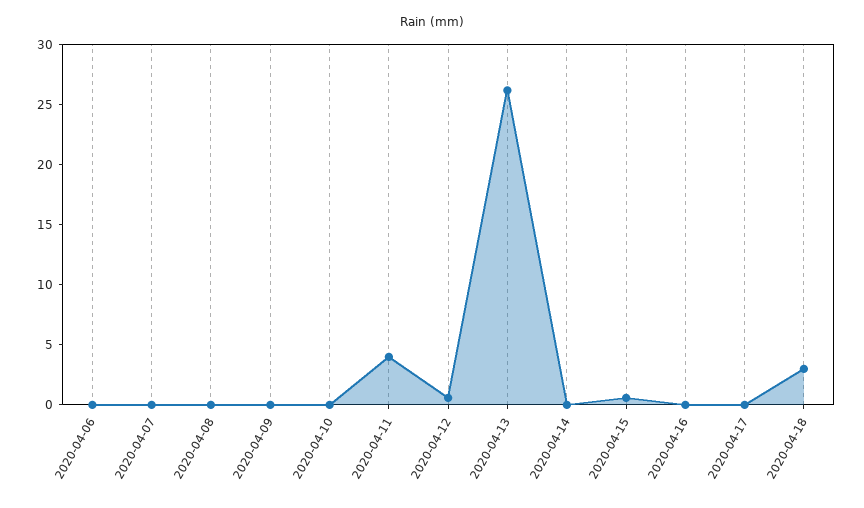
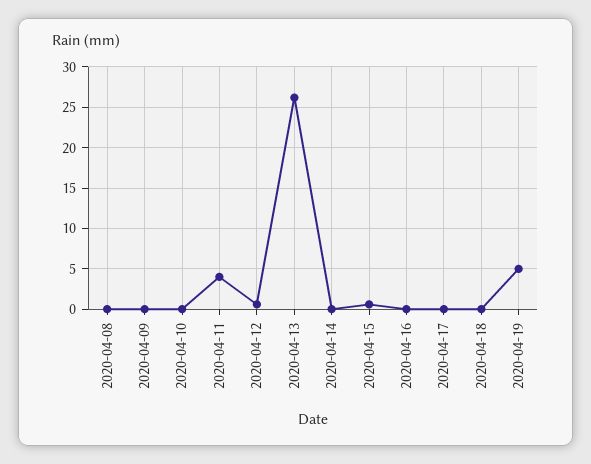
2020-04-06: 0 -> none
2020-04-07: 0 -> none
2020-04-18: 3 -> 0
2020-04-19: none -> 5

